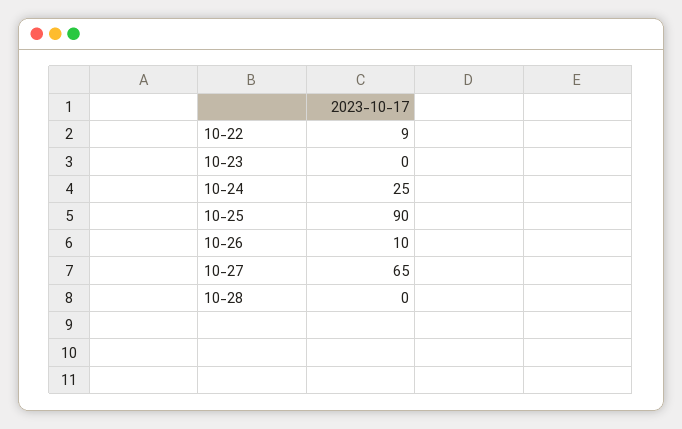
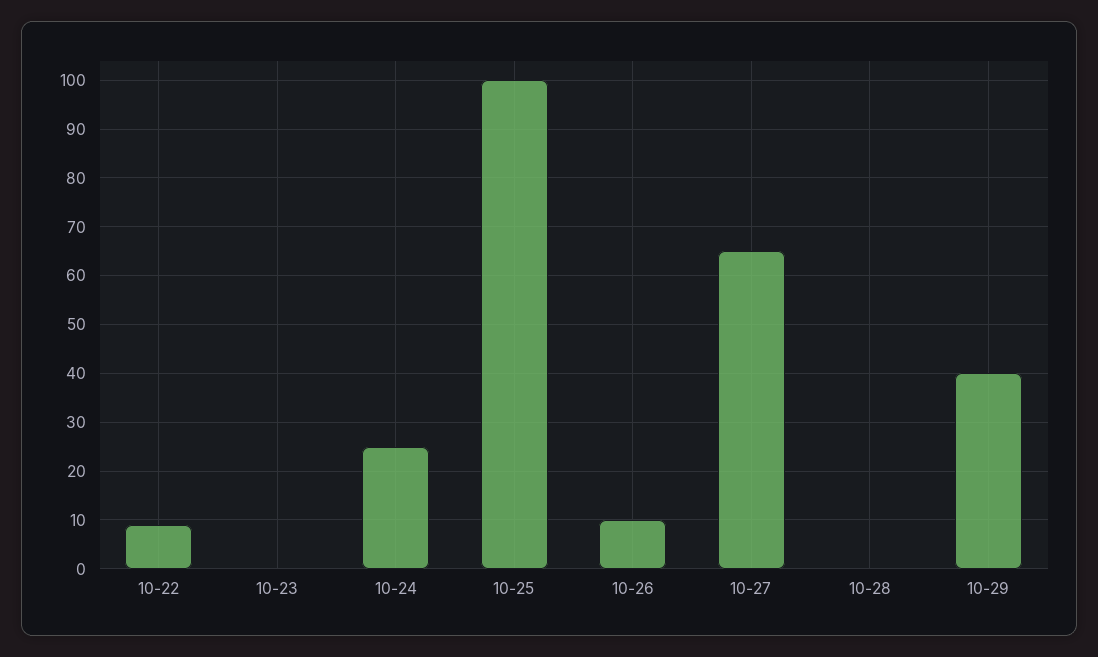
10-25: 90 -> 100
10-29: none -> 40

